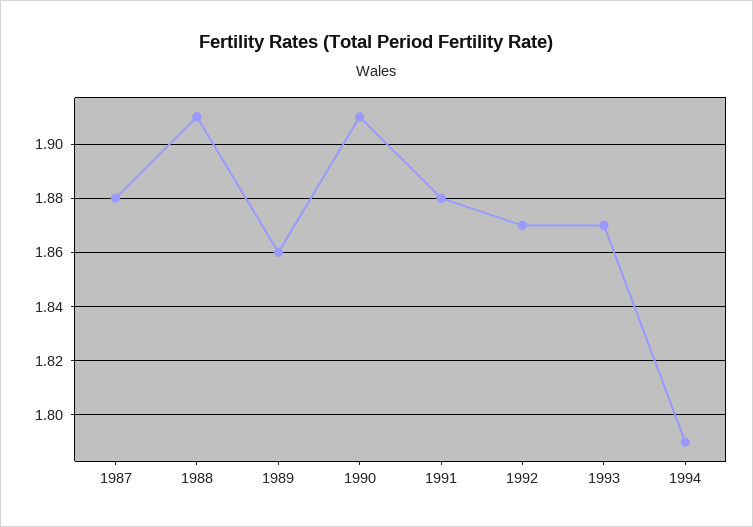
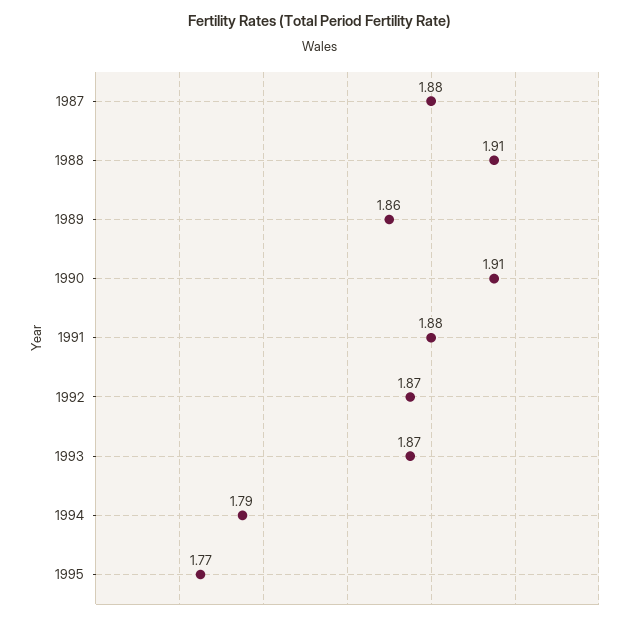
1995: none -> 1.77

